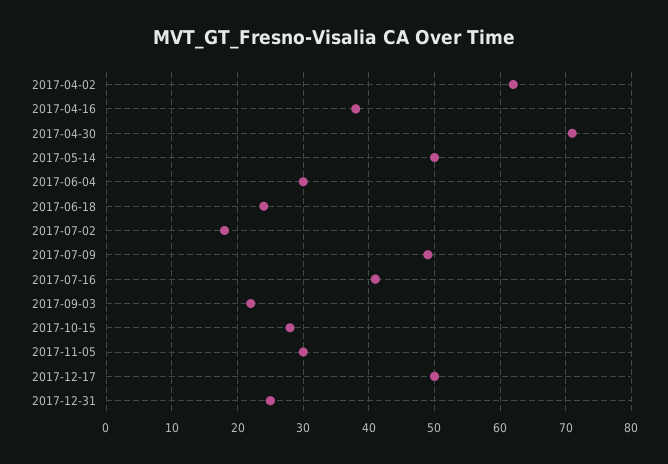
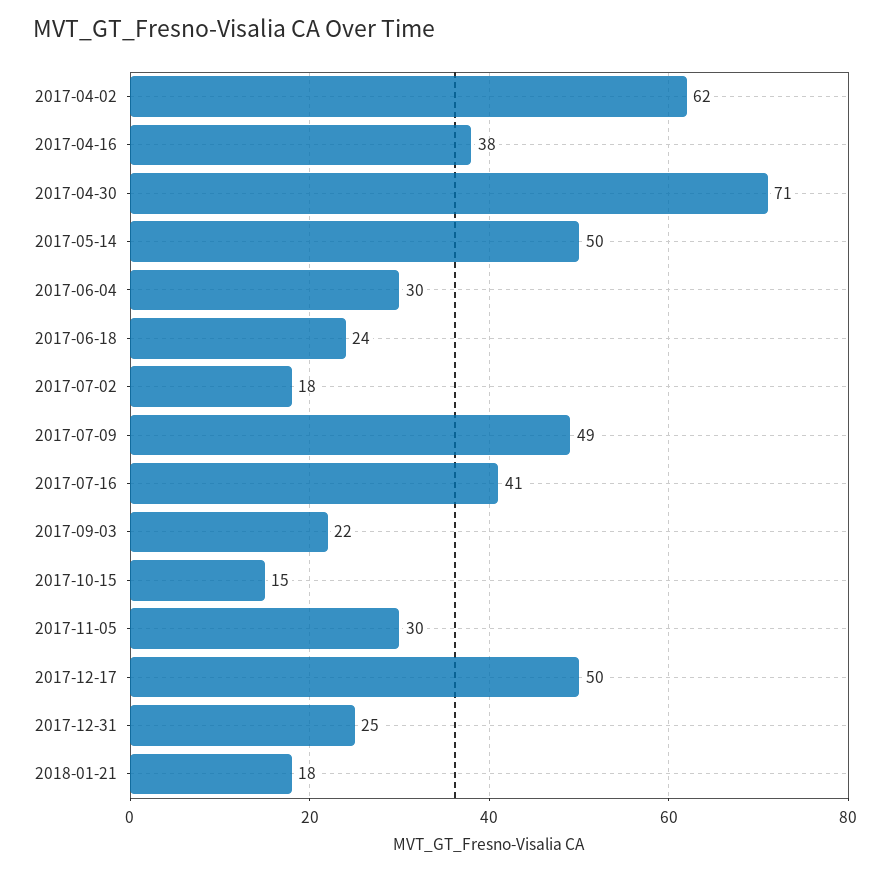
2017-10-15: 28 -> 15
2018-01-21: none -> 18

